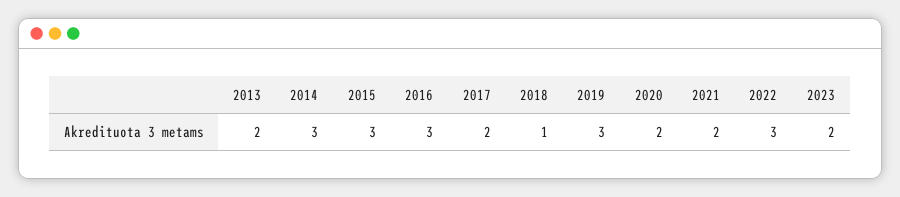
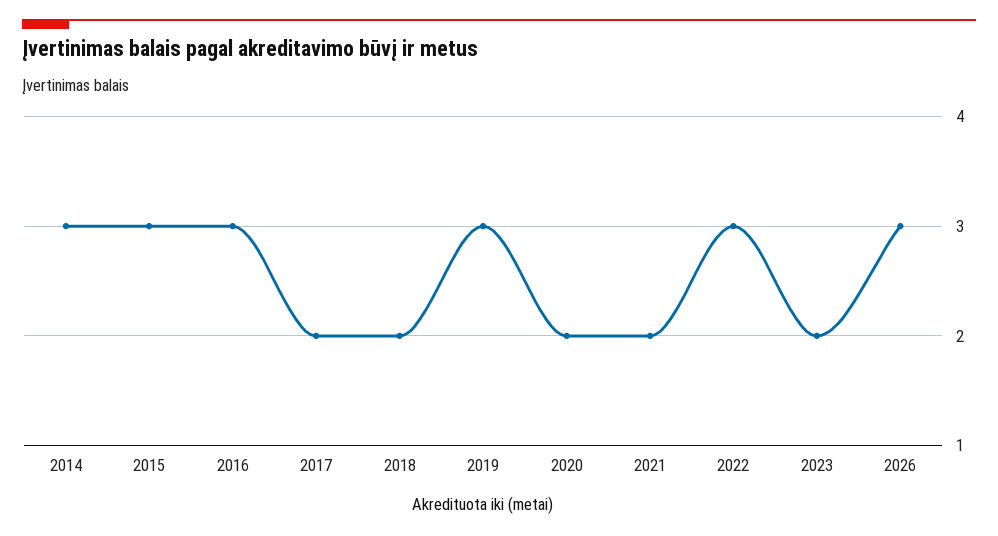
2013: 2 -> none
2018: 1 -> 2
2026: none -> 3

